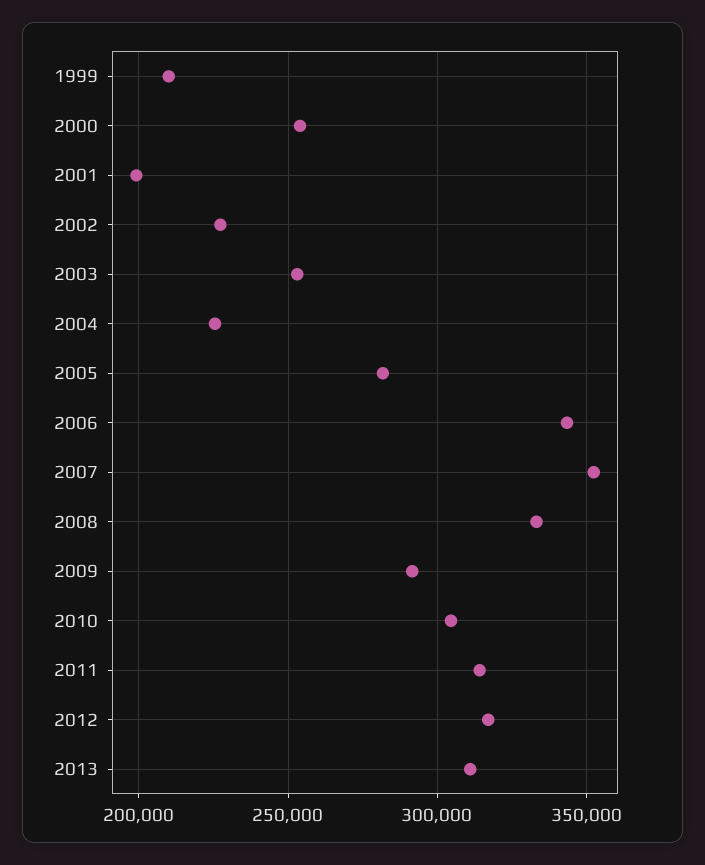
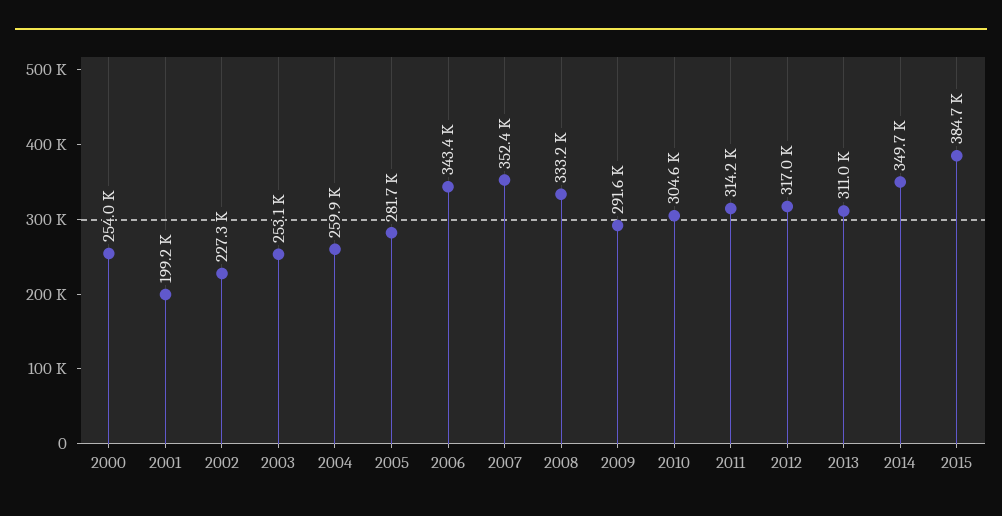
1999: 210000 -> none
2004: 225000 -> 259900
2014: none -> 349700
2015: none -> 384700

